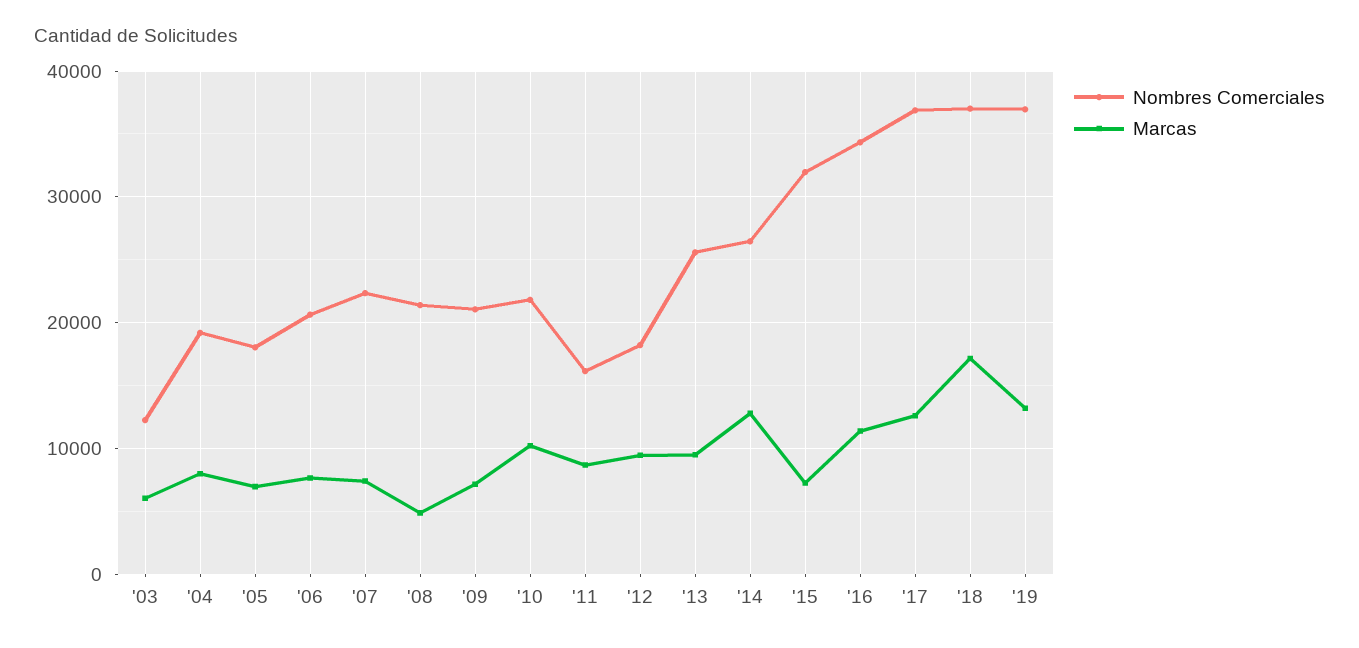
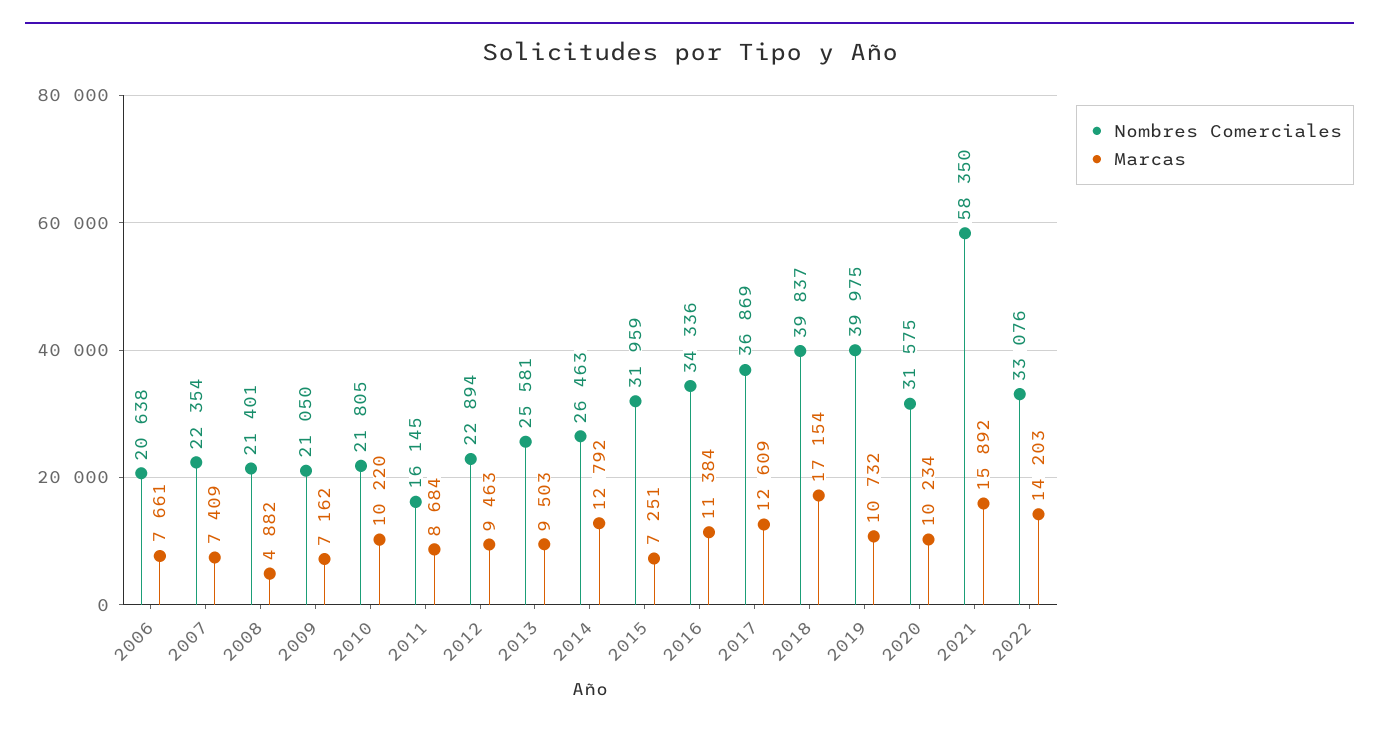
Nombres Comerciales, '03: 12000 -> none
Marcas, '03: 6000 -> none
Nombres Comerciales, '04: 19000 -> none
Marcas, '04: 8000 -> none
Nombres Comerciales, '05: 18000 -> none
Marcas, '05: 7000 -> none
Nombres Comerciales, '12: 18000 -> 22894
Nombres Comerciales, '18: 37000 -> 39837
Nombres Comerciales, '19: 37000 -> 39975
Marcas, '19: 13000 -> 10732
Nombres Comerciales, 2020: none -> 31575
Marcas, 2020: none -> 10234
Nombres Comerciales, 2021: none -> 58350
Marcas, 2021: none -> 15892
Nombres Comerciales, 2022: none -> 33076
Marcas, 2022: none -> 14203

